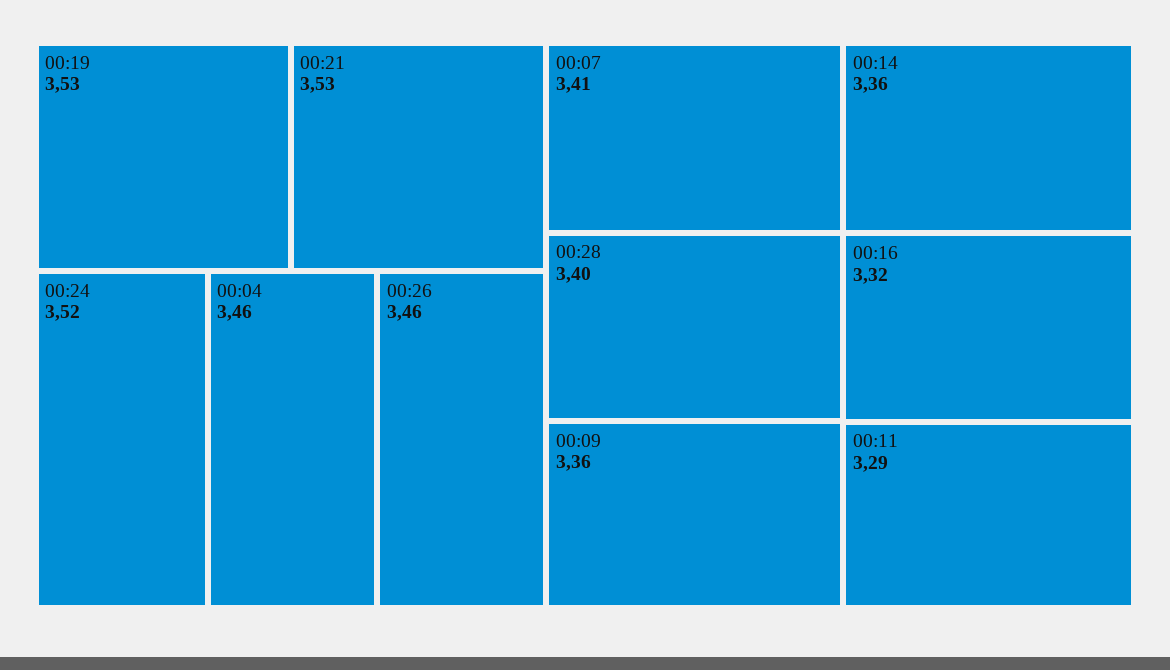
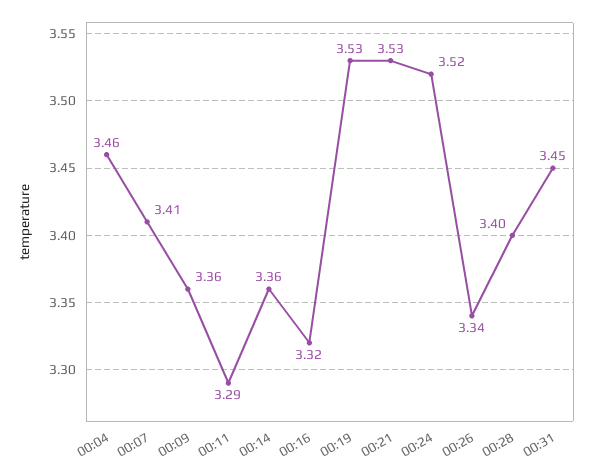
00:26: 3.46 -> 3.34
00:31: none -> 3.45

